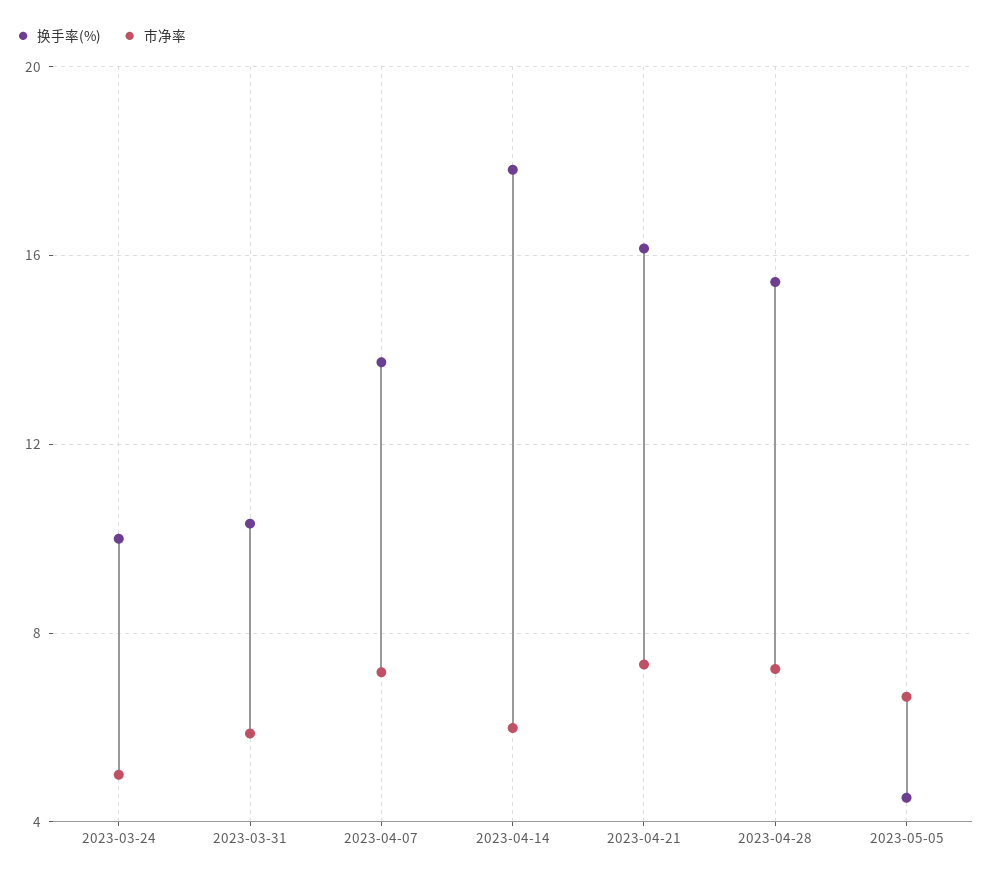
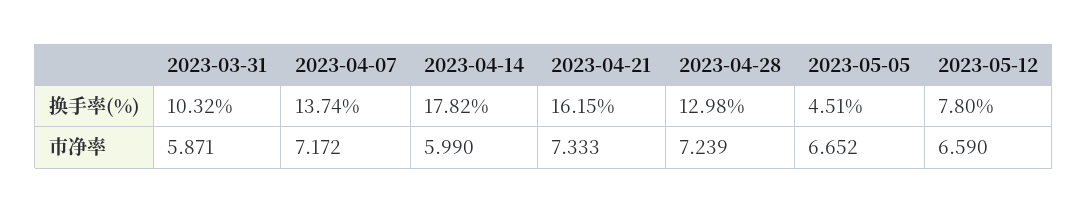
换手率(%), 2023-03-24: 10 -> none
市净率, 2023-03-24: 5 -> none
换手率(%), 2023-04-28: 15.5 -> 12.98
换手率(%), 2023-05-12: none -> 7.8
市净率, 2023-05-12: none -> 6.59

